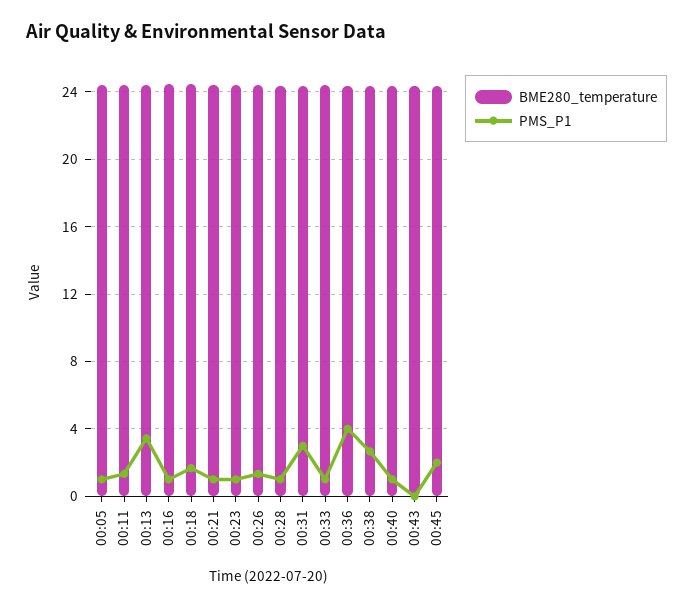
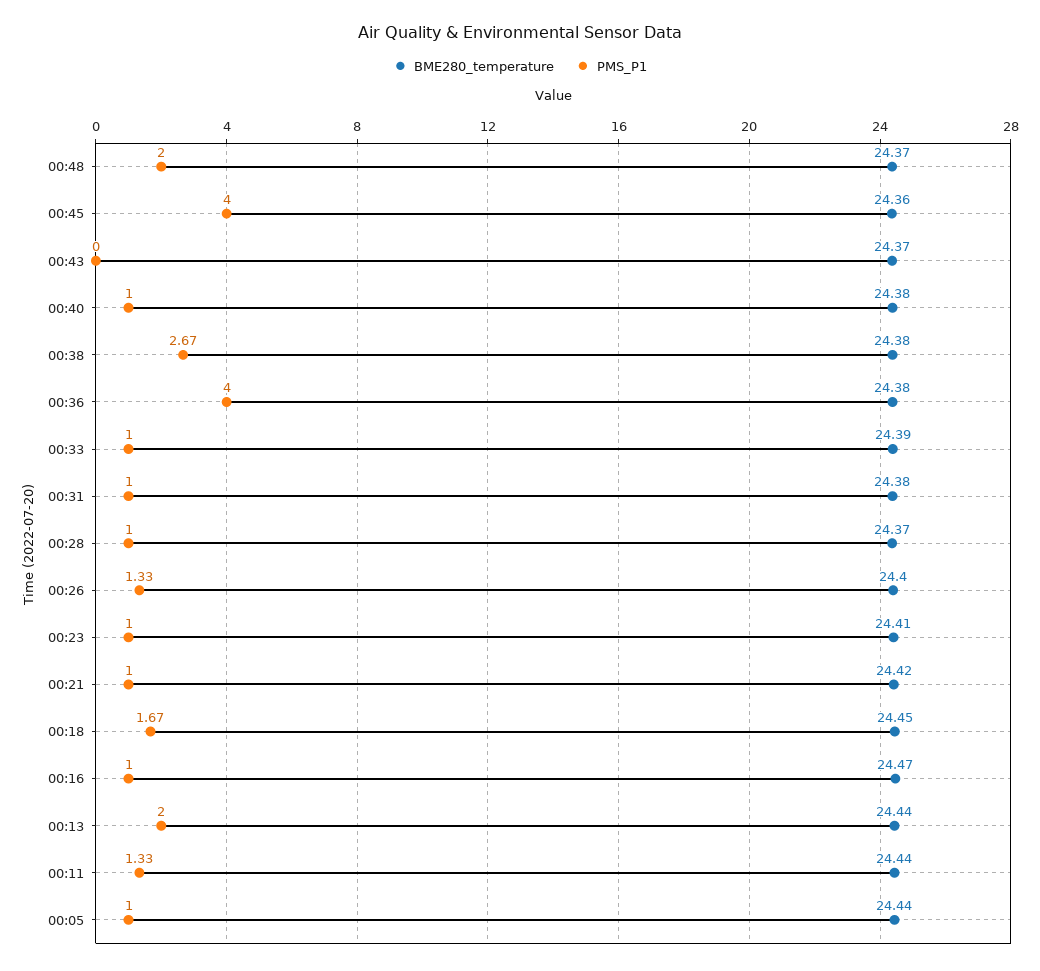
PMS_P1, 00:13: 3.5 -> 2
PMS_P1, 00:31: 3 -> 1
PMS_P1, 00:45: 2 -> 4
BME280_temperature, 00:48: none -> 24.37
PMS_P1, 00:48: none -> 2

